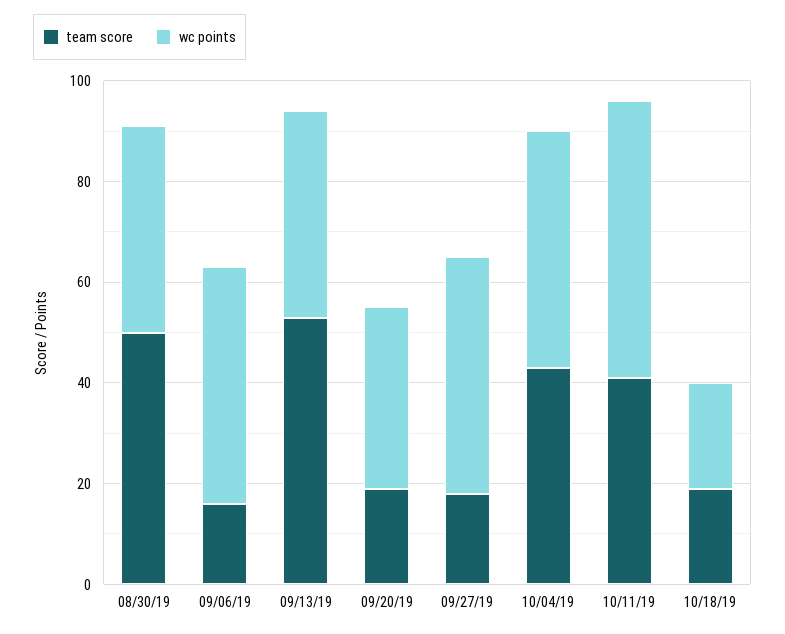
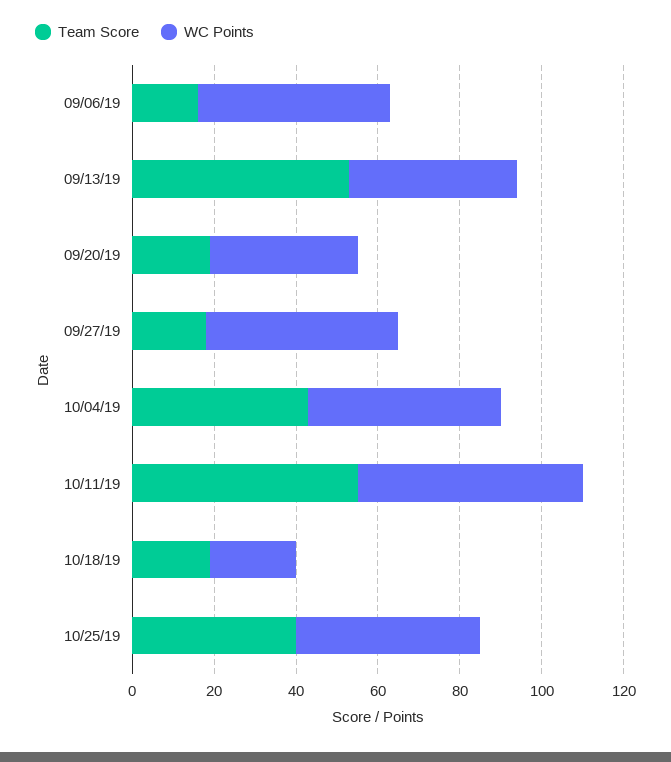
team score, 08/30/19: 50 -> none
wc points, 08/30/19: 40 -> none
team score, 10/11/19: 40 -> 55
team score, 10/25/19: none -> 40
wc points, 10/25/19: none -> 45

